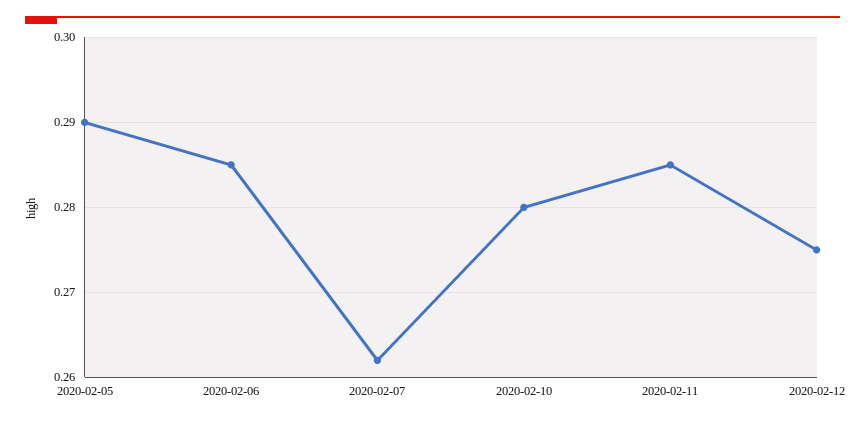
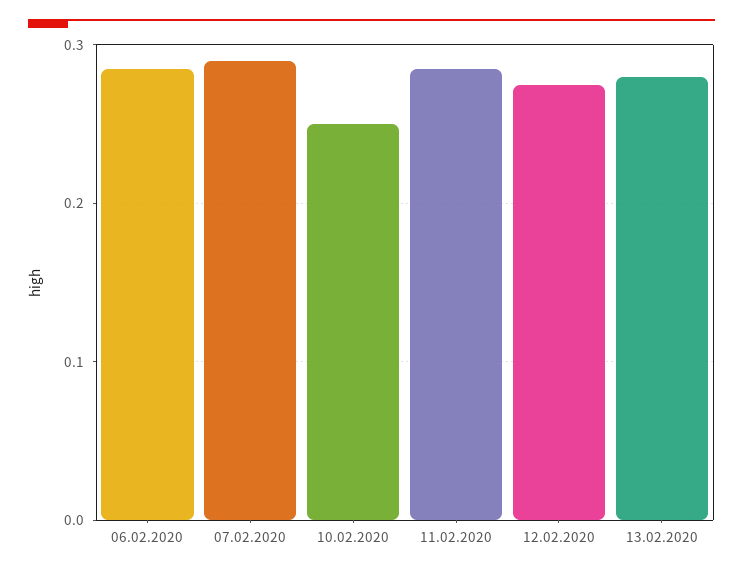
2020-02-05: 0.29 -> none
2020-02-07: 0.262 -> 0.29
2020-02-10: 0.28 -> 0.25
13.02.2020: none -> 0.28

